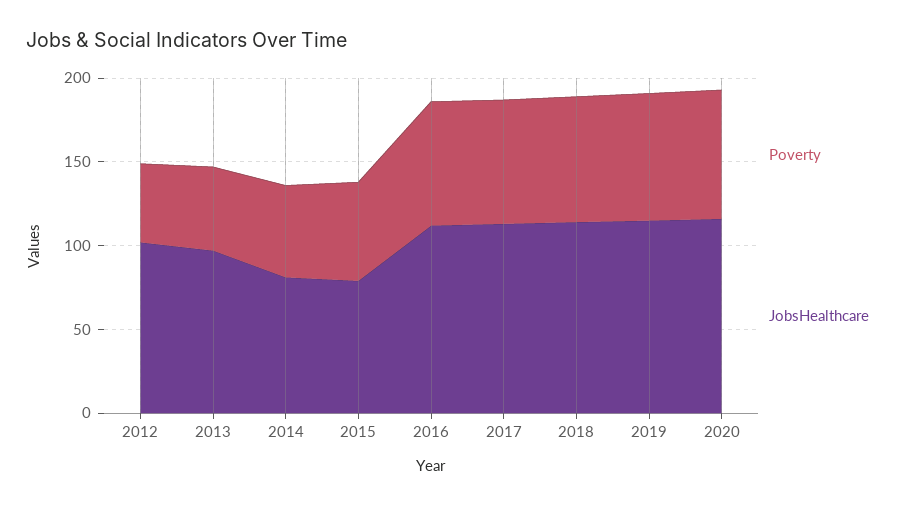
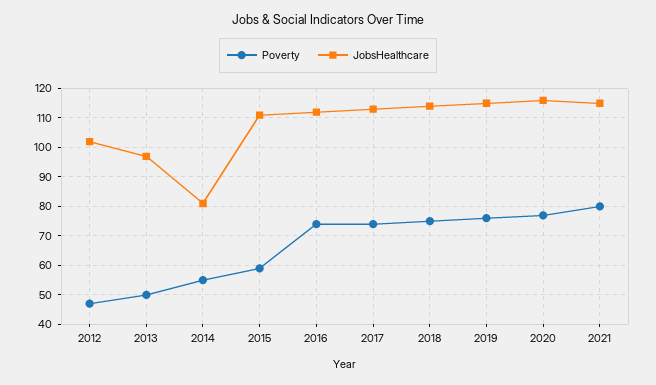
JobsHealthcare, 2015: 80 -> 110
Poverty, 2021: none -> 80
JobsHealthcare, 2021: none -> 115

